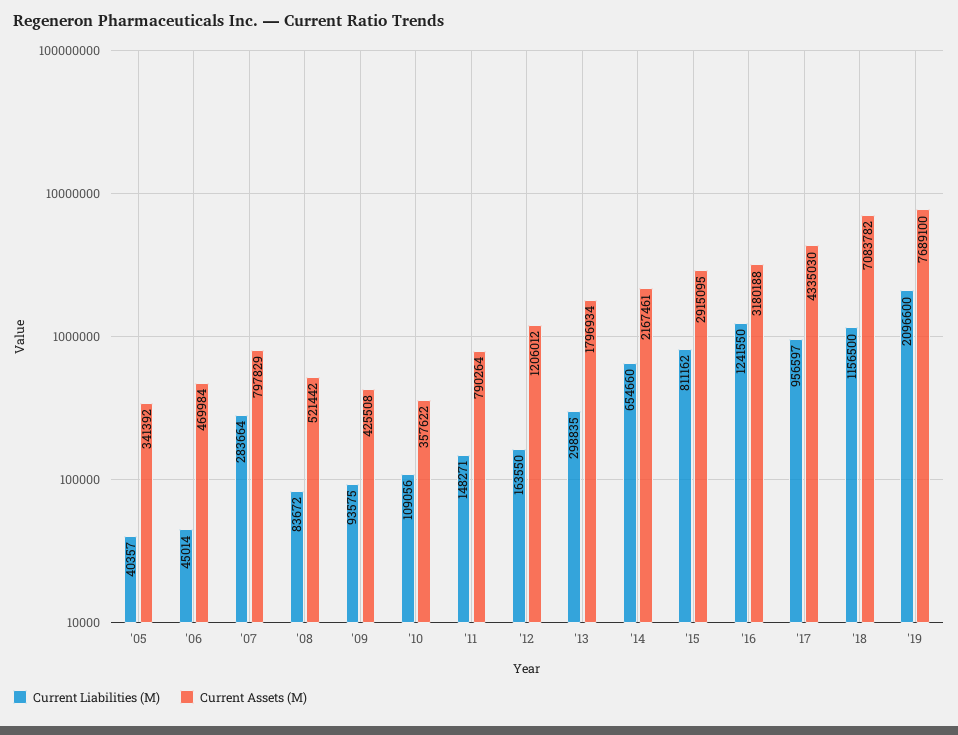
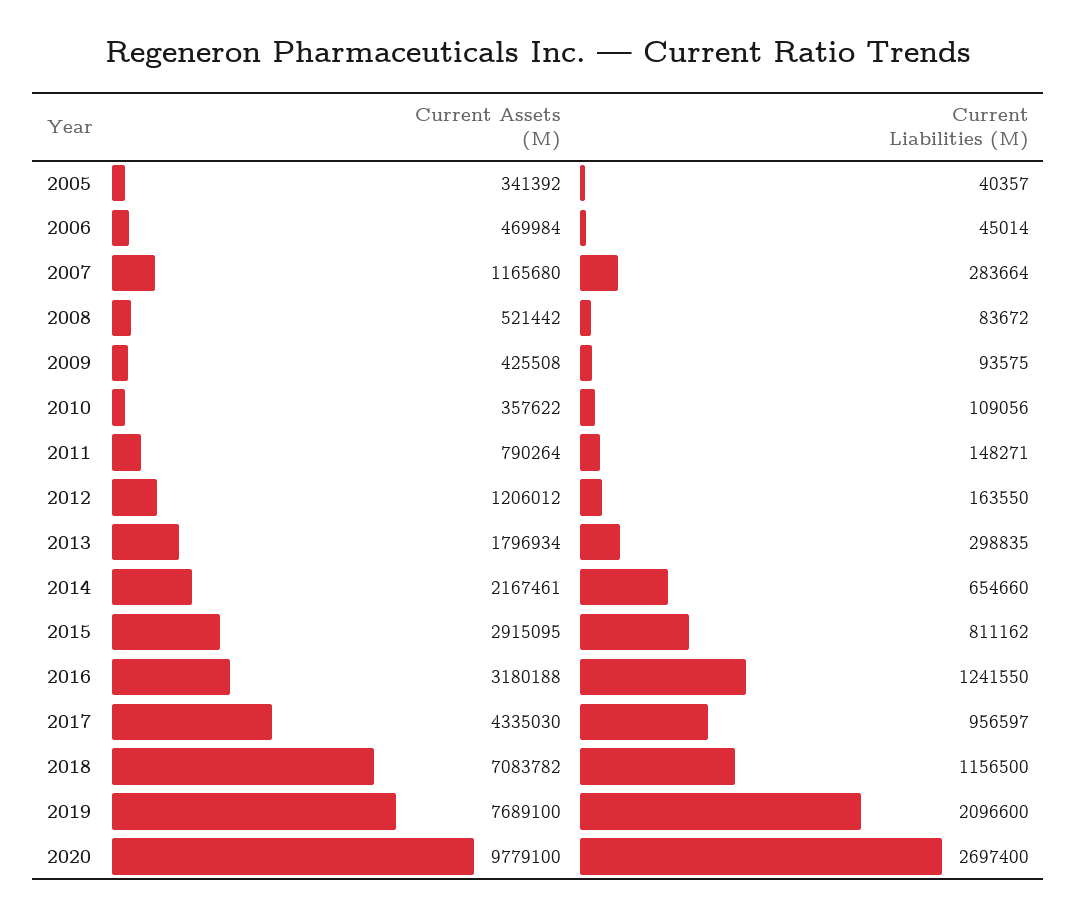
Current Assets (M), '07: 797829 -> 1165680
Current Assets (M), 2020: none -> 9779100
Current Liabilities (M), 2020: none -> 2697400

